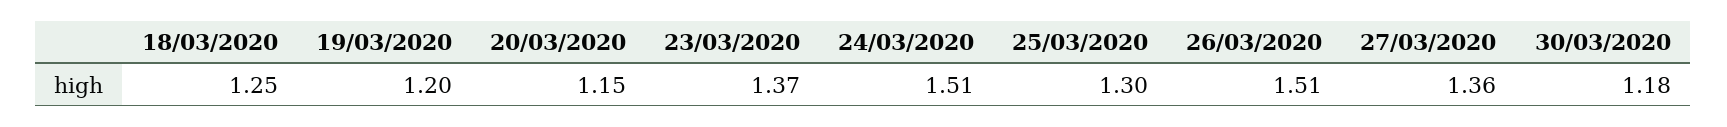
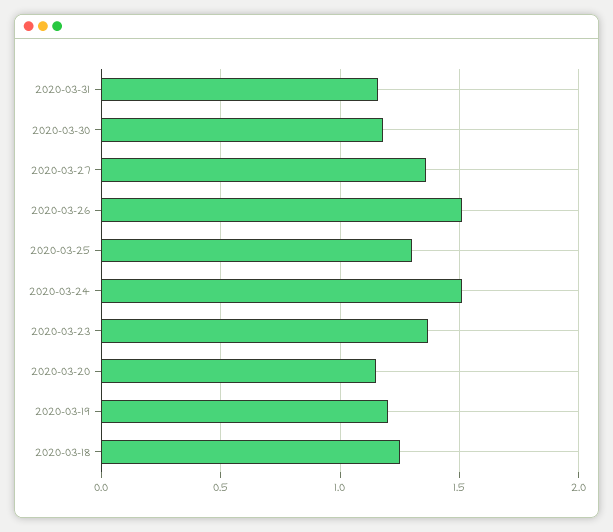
2020-03-31: none -> 1.15

